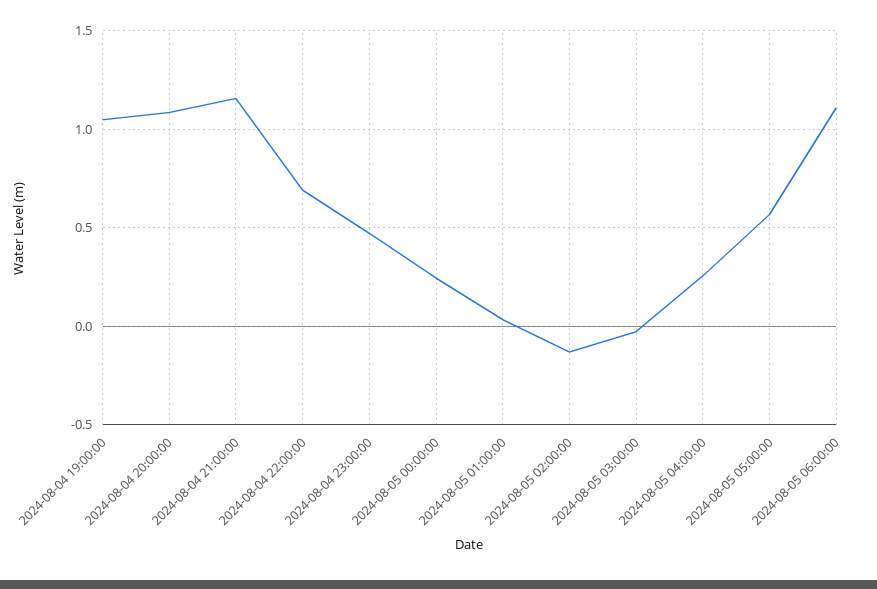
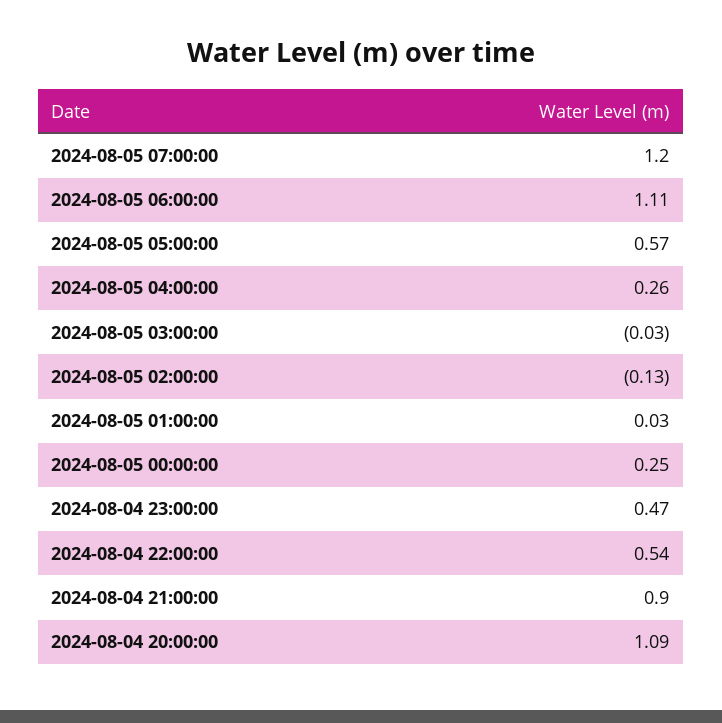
2024-08-04 19:00:00: 1.05 -> none
2024-08-04 21:00:00: 1.15 -> 0.9
2024-08-04 22:00:00: 0.7 -> 0.54
2024-08-05 07:00:00: none -> 1.2

